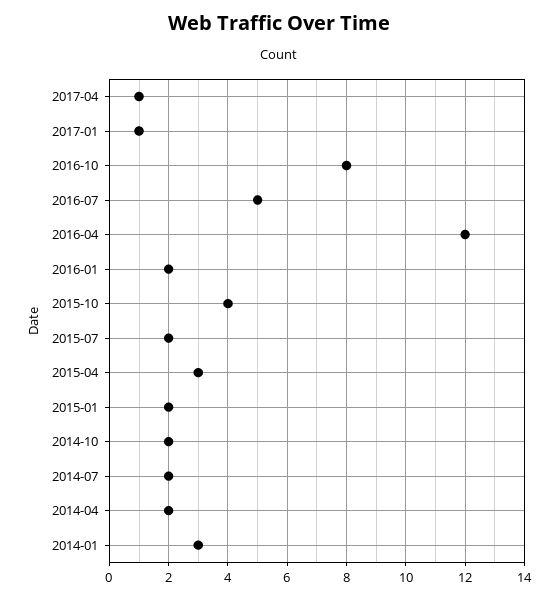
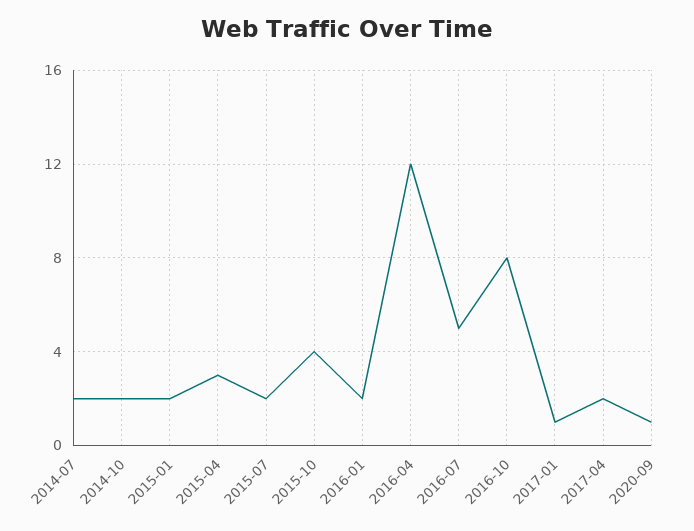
2017-04: 1 -> 2
2014-04: 2 -> none
2014-01: 3 -> none
2020-09: none -> 1

